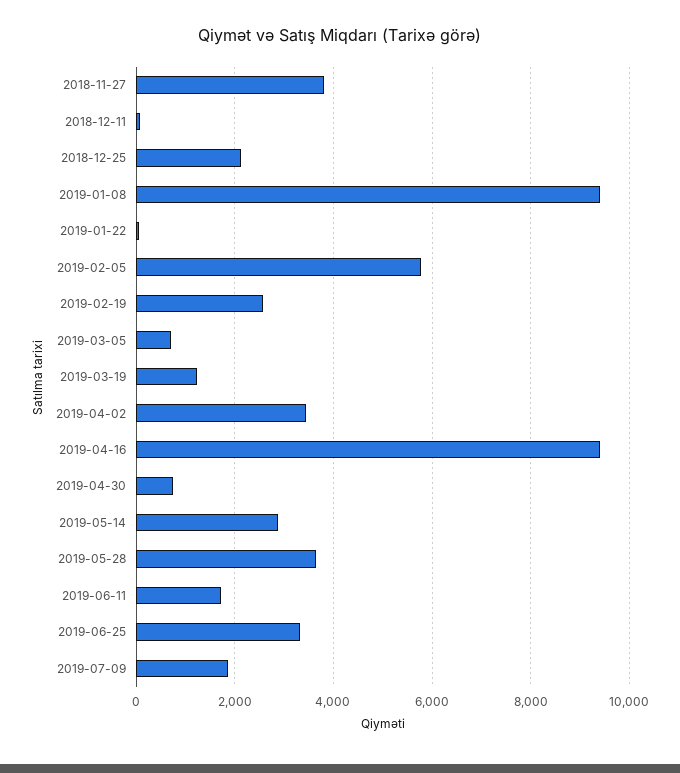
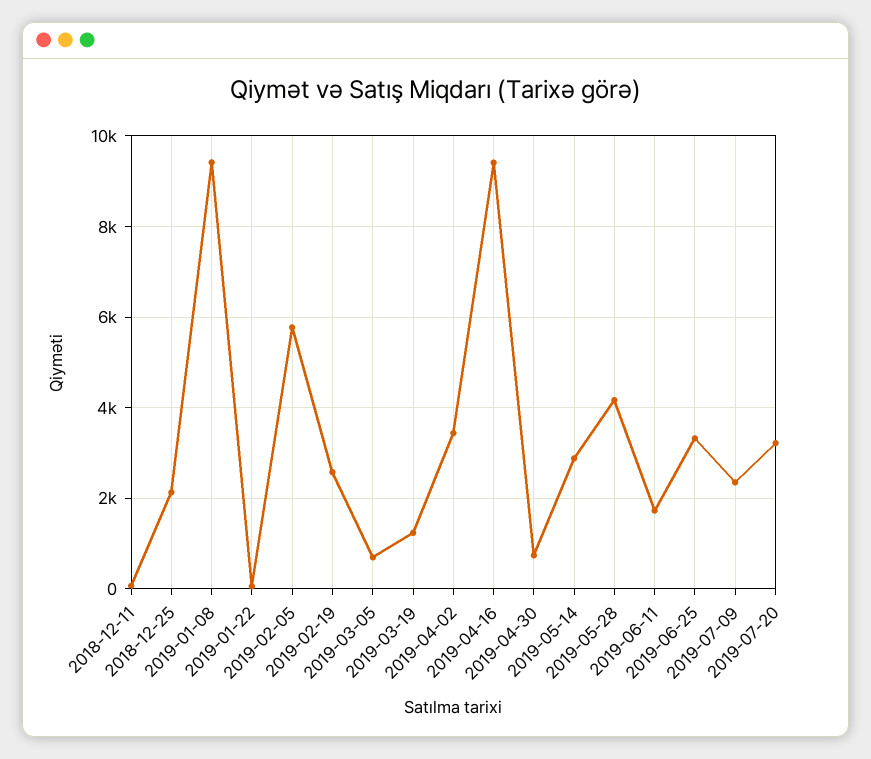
2018-11-27: 3800 -> none
2019-05-28: 3600 -> 4200
2019-07-09: 1800 -> 2400
2019-07-20: none -> 3200

